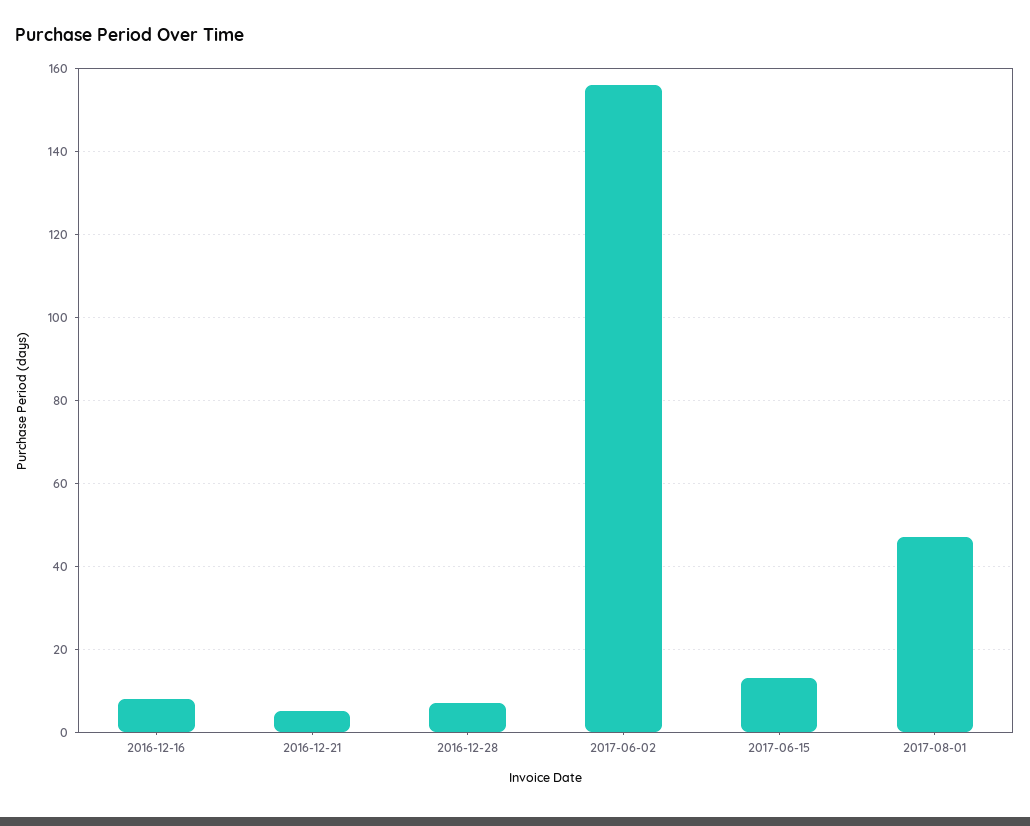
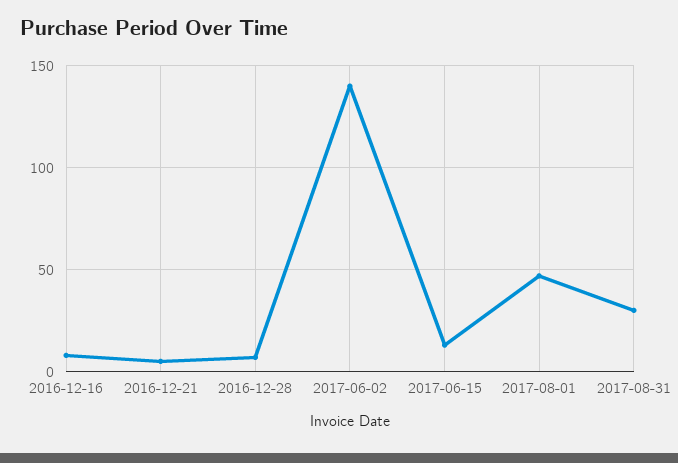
2017-06-02: 155 -> 140
2017-08-31: none -> 30

